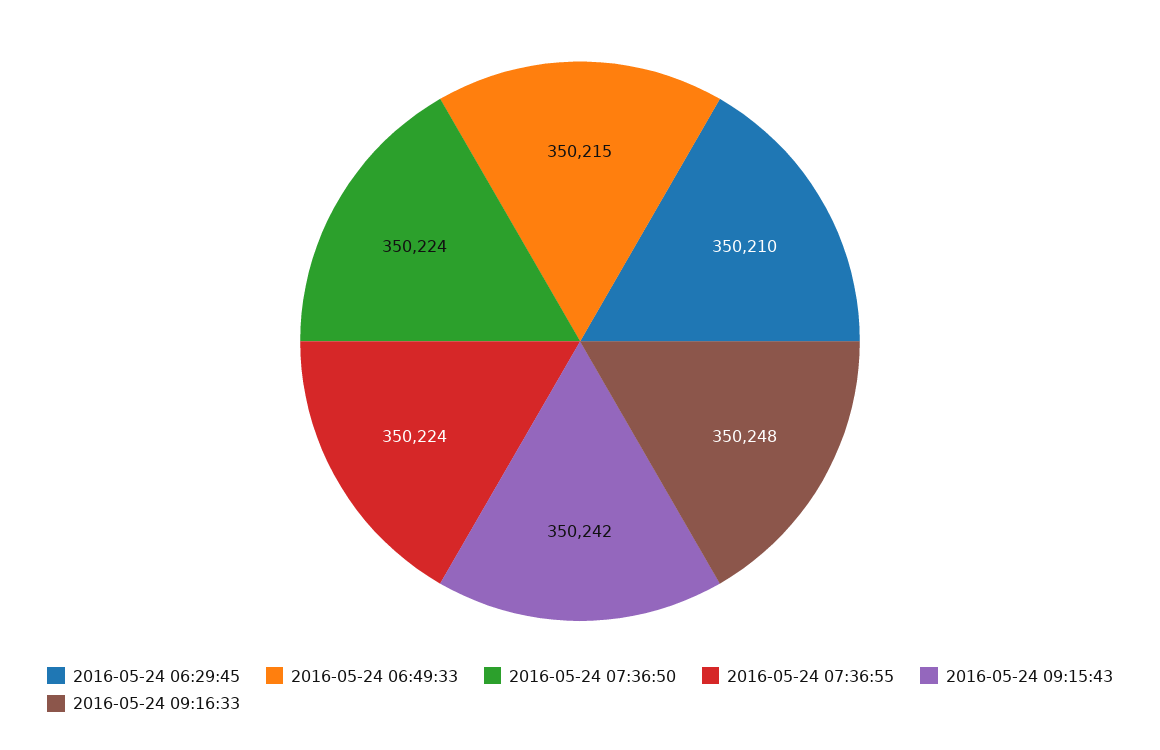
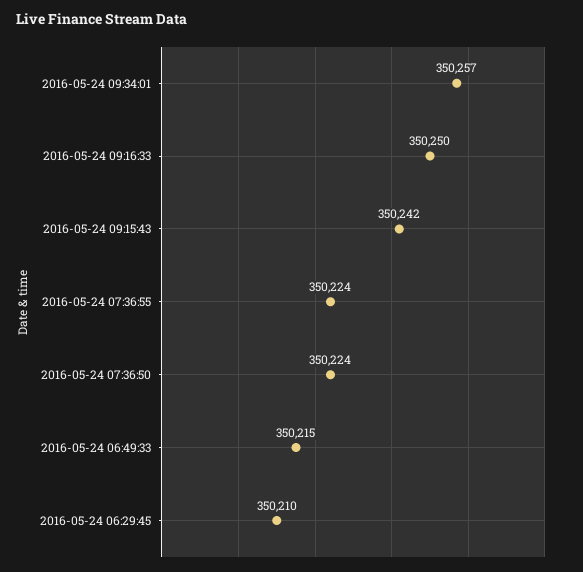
2016-05-24 09:16:33: 350248 -> 350250
2016-05-24 09:34:01: none -> 350257

